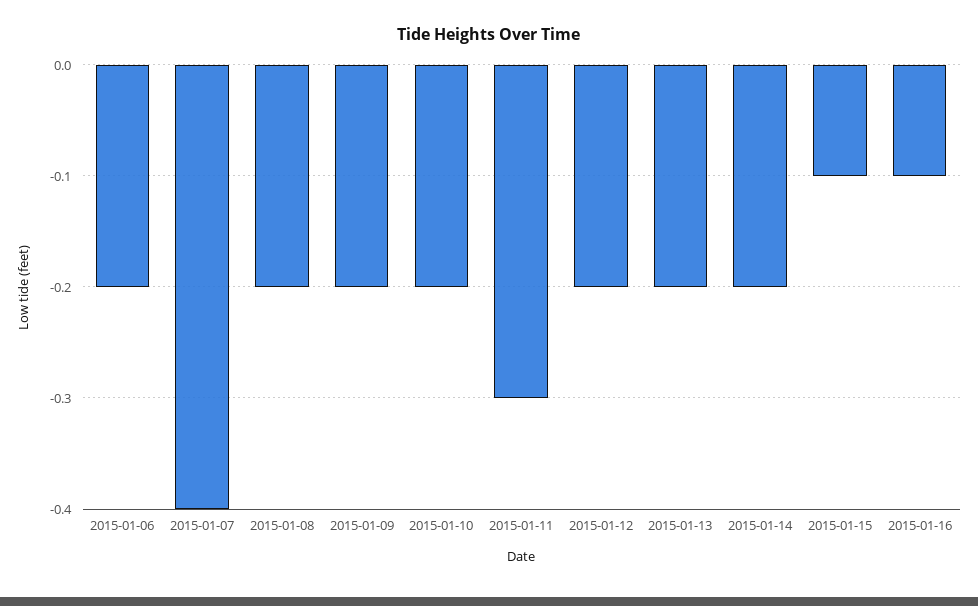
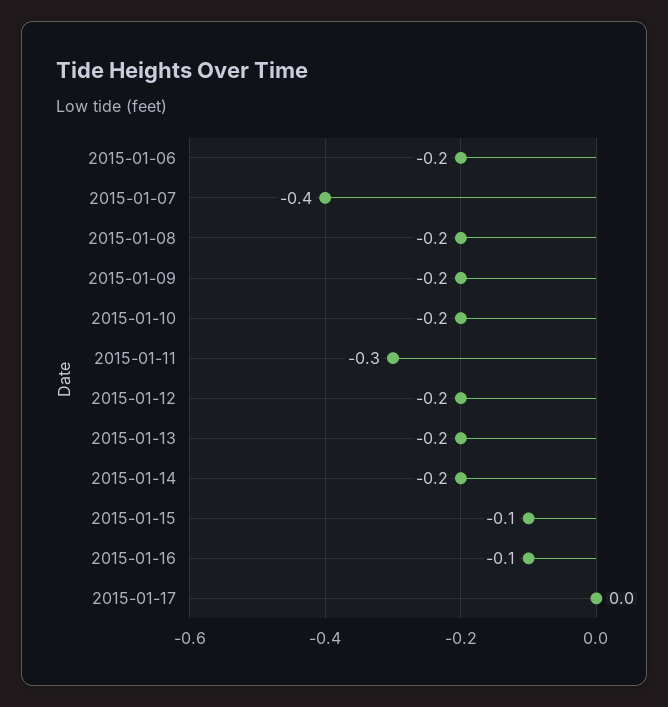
2015-01-17: none -> 0

